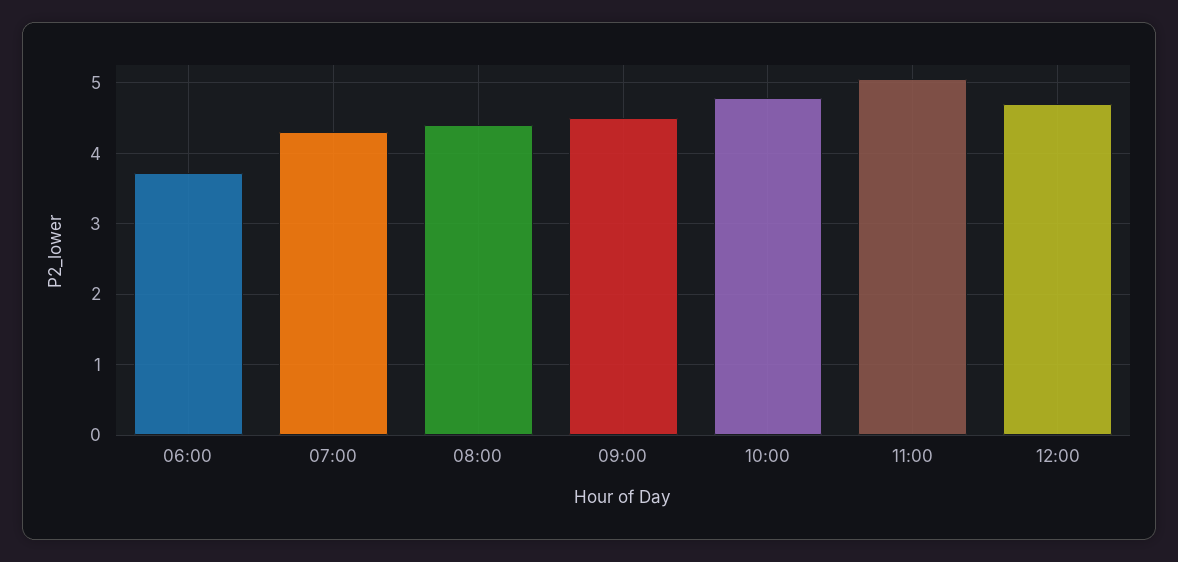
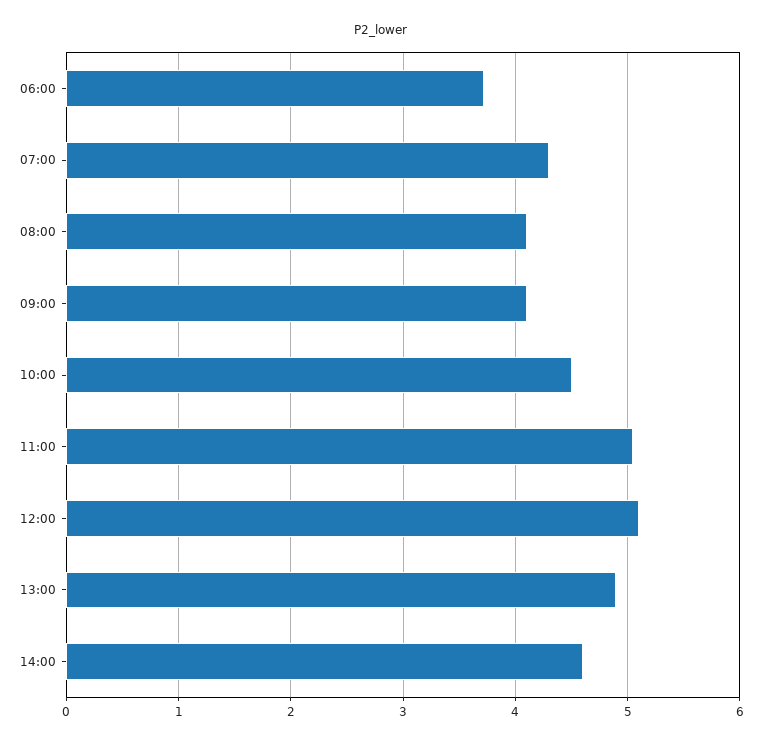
08:00: 4.4 -> 4.1
09:00: 4.5 -> 4.1
10:00: 4.8 -> 4.5
12:00: 4.7 -> 5.1
13:00: none -> 4.9
14:00: none -> 4.6

